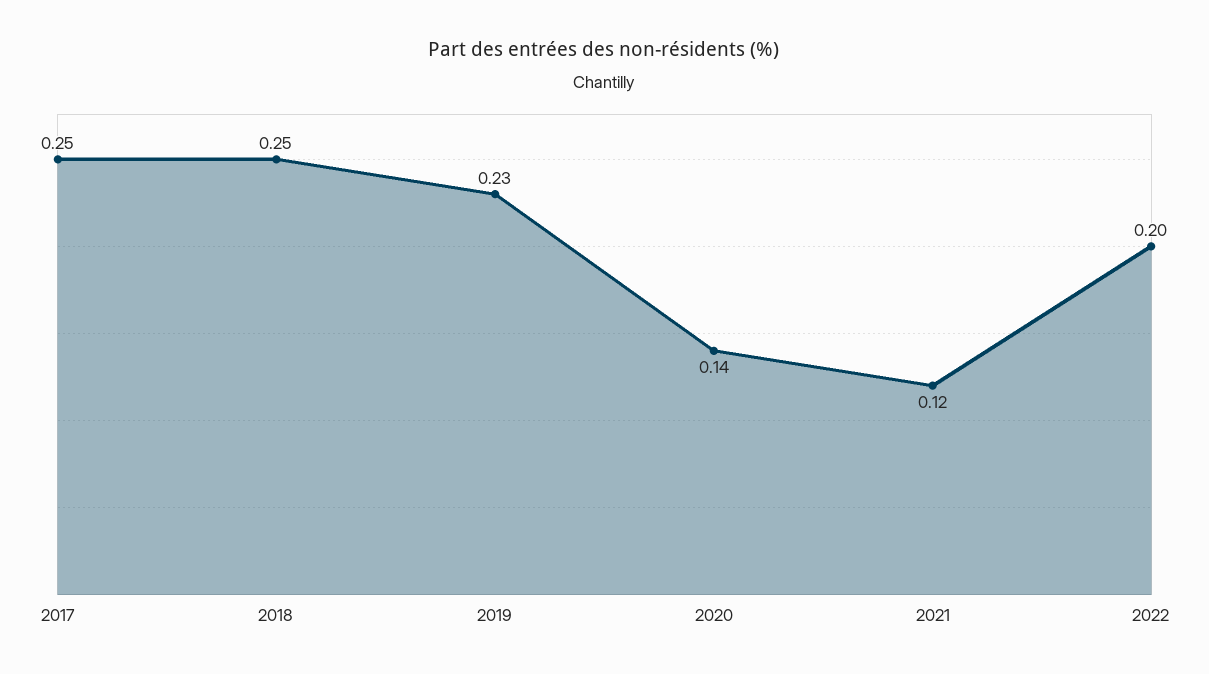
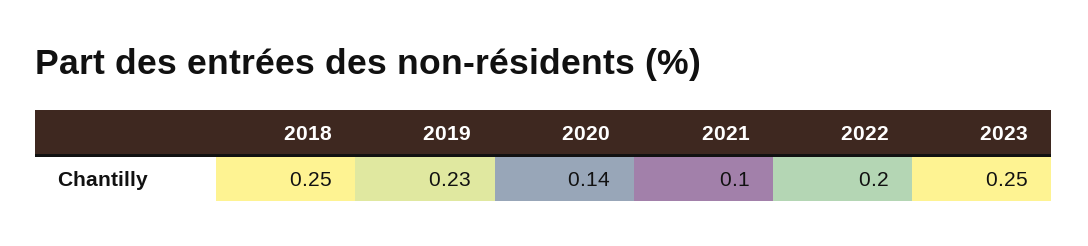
2017: 0.25 -> none
2021: 0.12 -> 0.1
2023: none -> 0.25

